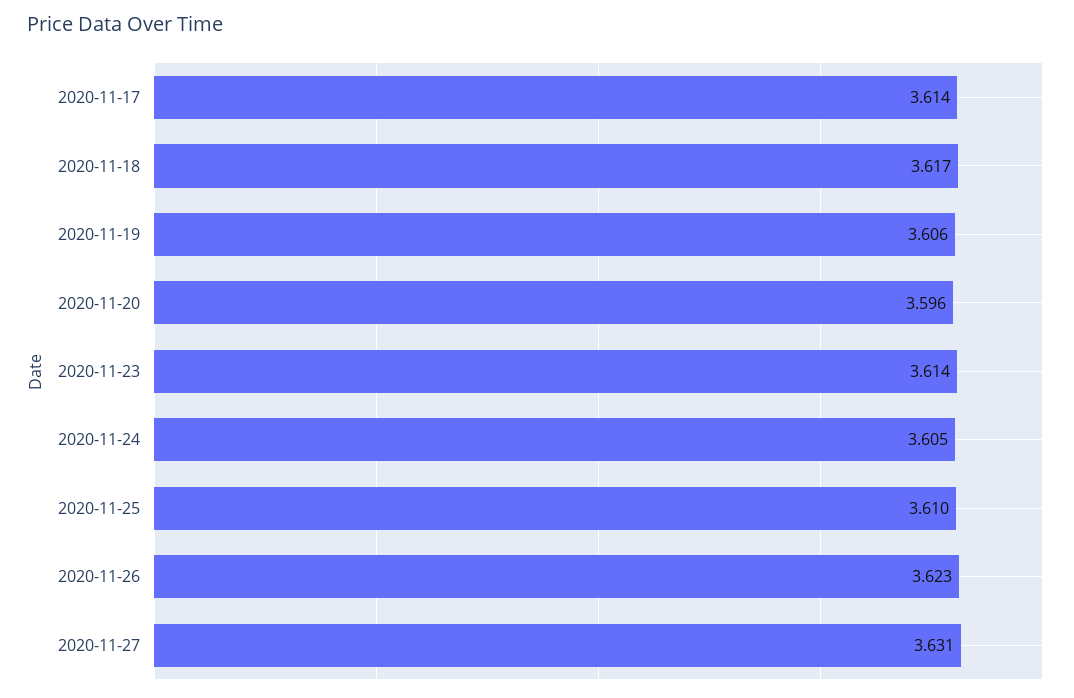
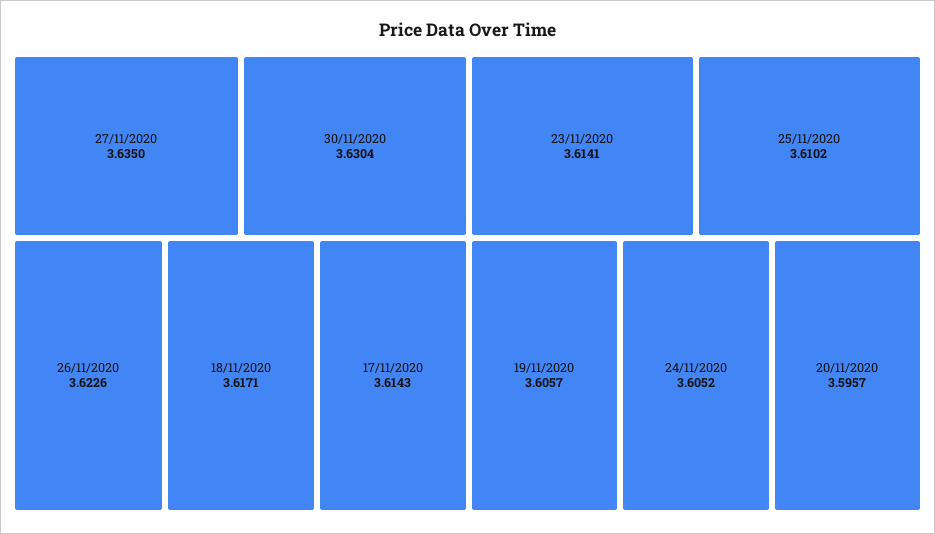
2020-11-27: 3.631 -> 3.635
30/11/2020: none -> 3.6304

